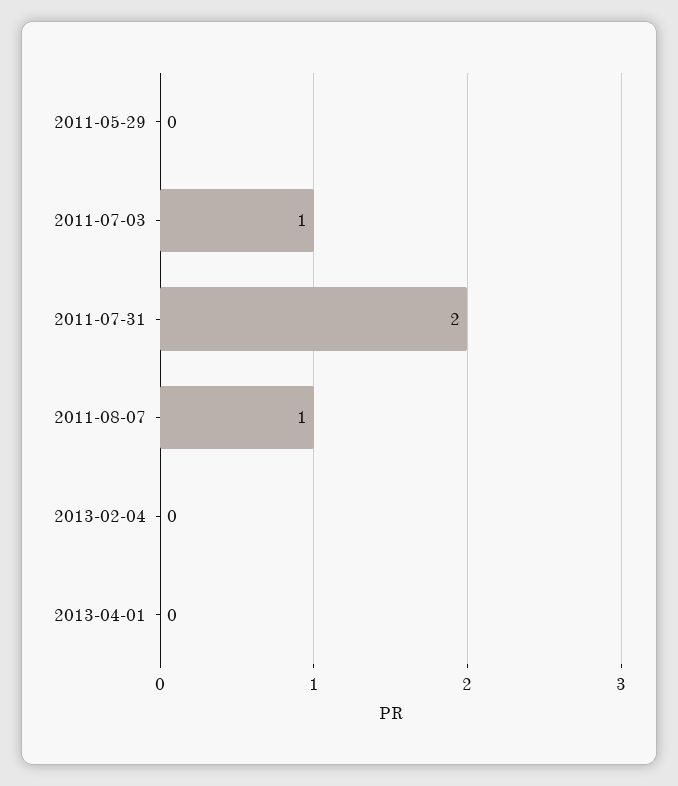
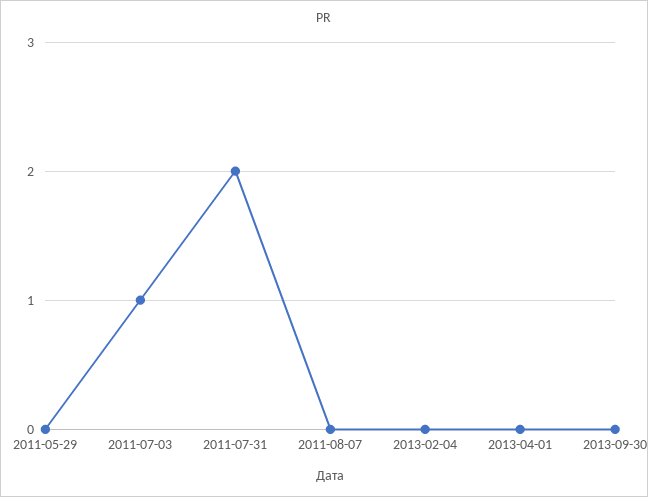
2011-08-07: 1 -> 0
2013-09-30: none -> 0

